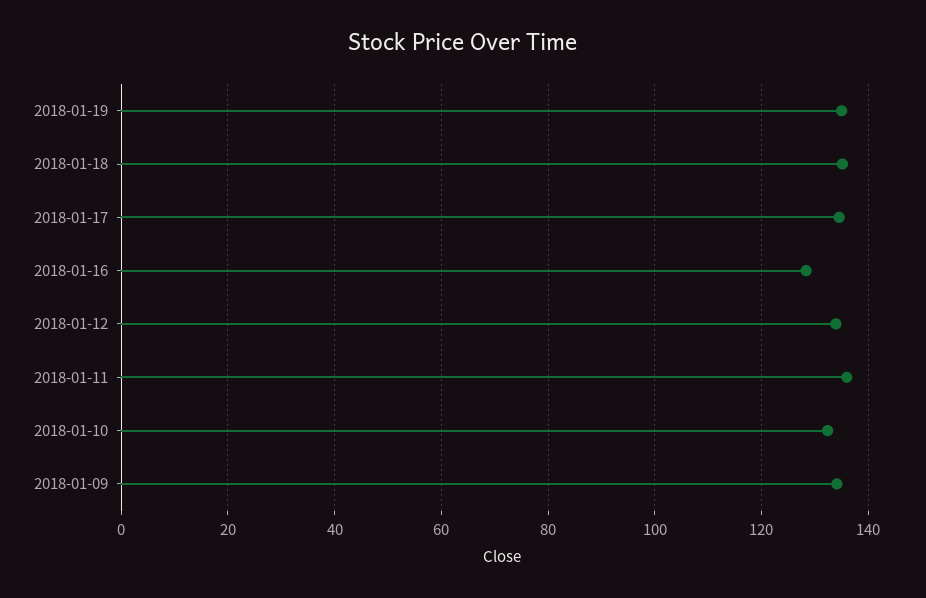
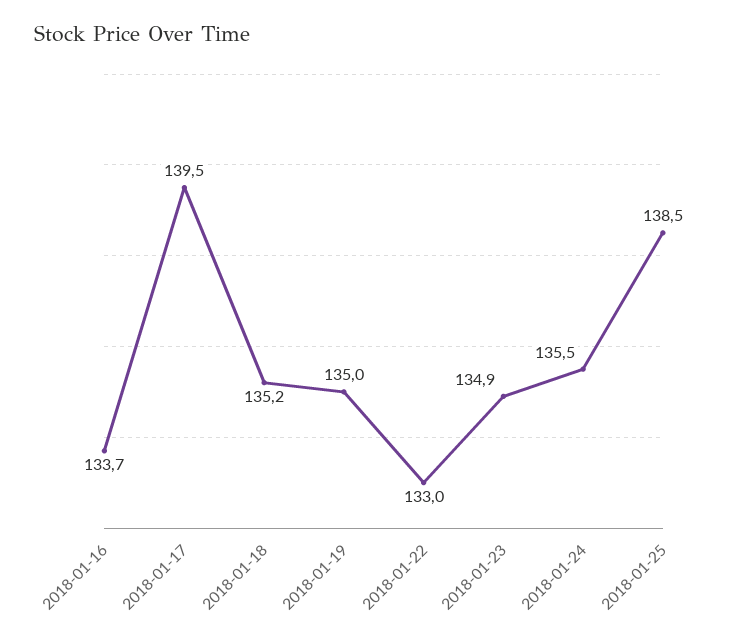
2018-01-17: 134 -> 139.5
2018-01-16: 128 -> 133.7
2018-01-12: 134 -> none
2018-01-11: 136 -> none
2018-01-10: 132 -> none
2018-01-09: 134 -> none
2018-01-22: none -> 133
2018-01-23: none -> 134.9
2018-01-24: none -> 135.5
2018-01-25: none -> 138.5

